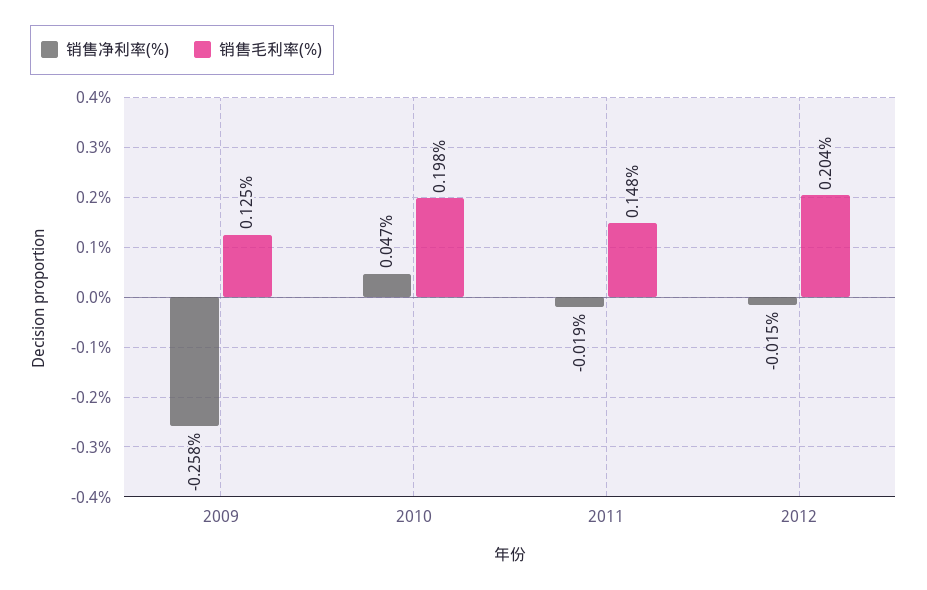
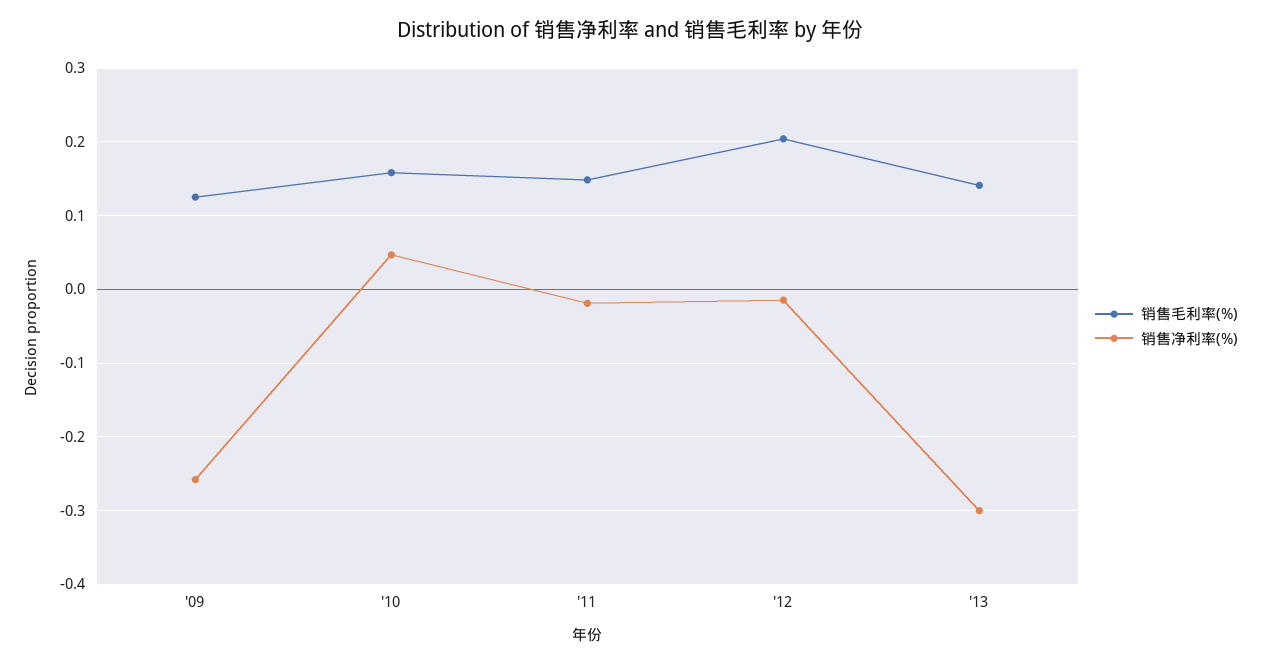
销售毛利率(%), 2010: 0.198 -> 0.16
销售毛利率(%), '13: none -> 0.14
销售净利率(%), '13: none -> -0.3

